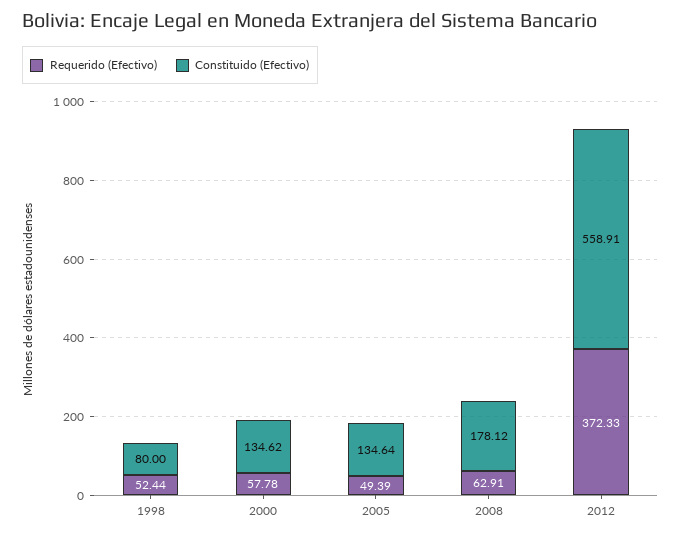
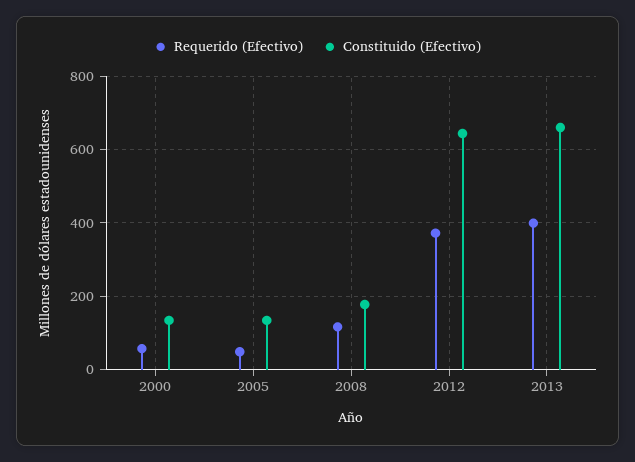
Requerido (Efectivo), 1998: 52.44 -> none
Constituido (Efectivo), 1998: 80 -> none
Requerido (Efectivo), 2008: 62.91 -> 120
Constituido (Efectivo), 2012: 558.91 -> 640
Requerido (Efectivo), 2013: none -> 400
Constituido (Efectivo), 2013: none -> 660

